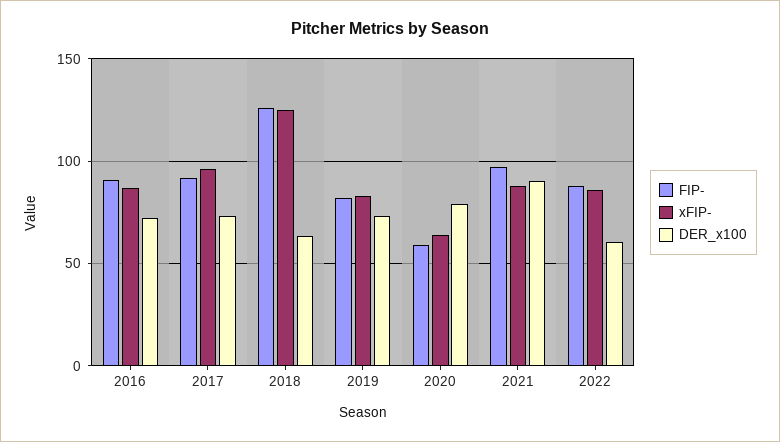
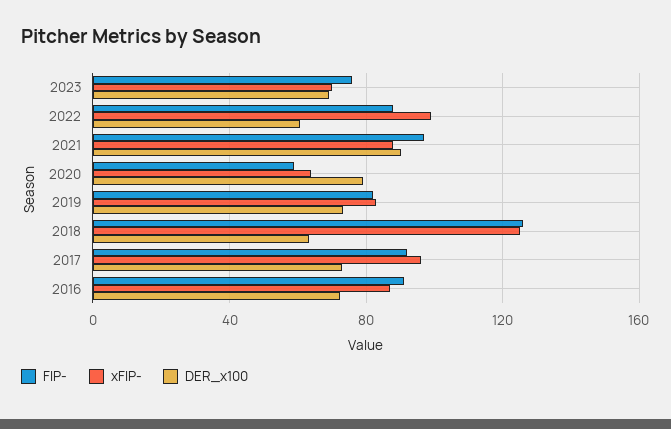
xFIP-, 2022: 85 -> 100
FIP-, 2023: none -> 75
xFIP-, 2023: none -> 70
DER_x100, 2023: none -> 70

